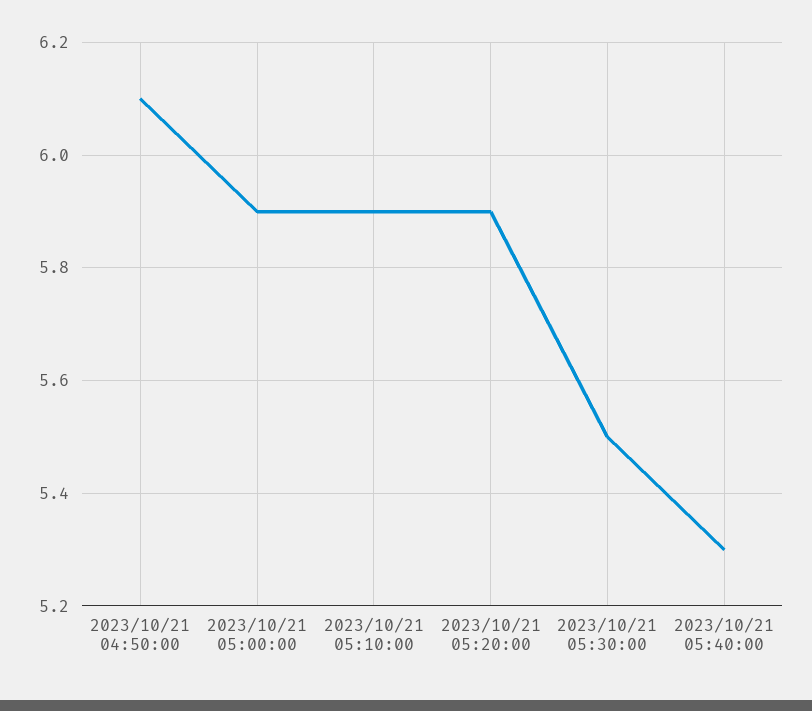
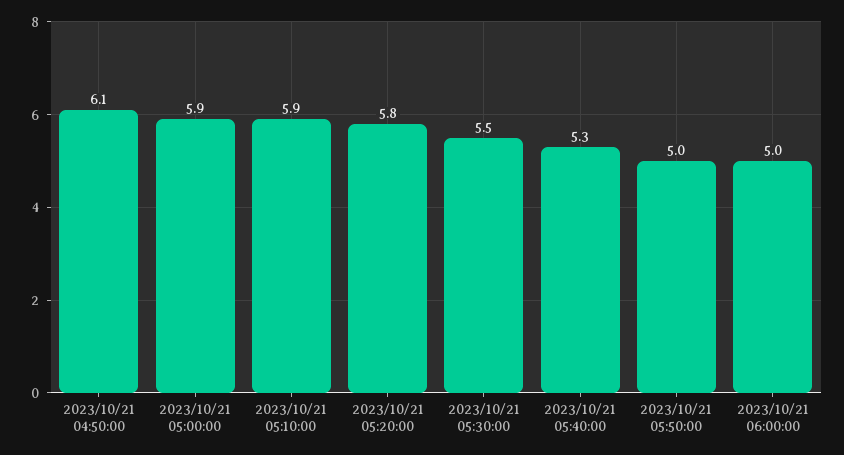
2023/10/21 05:20:00: 5.9 -> 5.8
2023/10/21 05:50:00: none -> 5
2023/10/21 06:00:00: none -> 5

